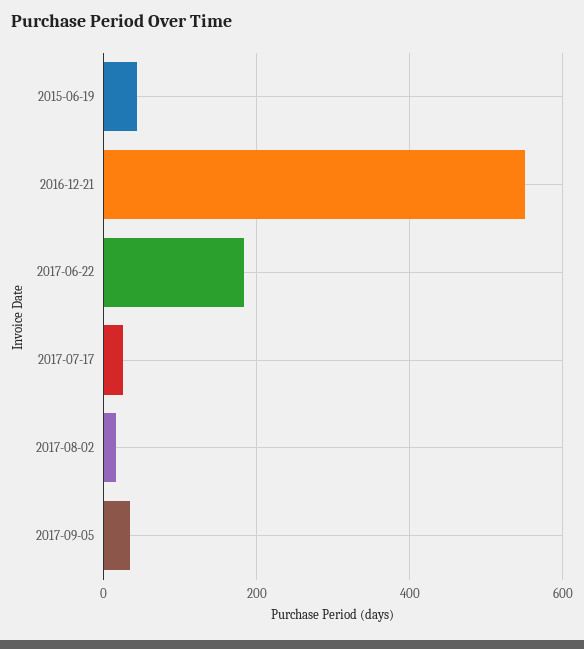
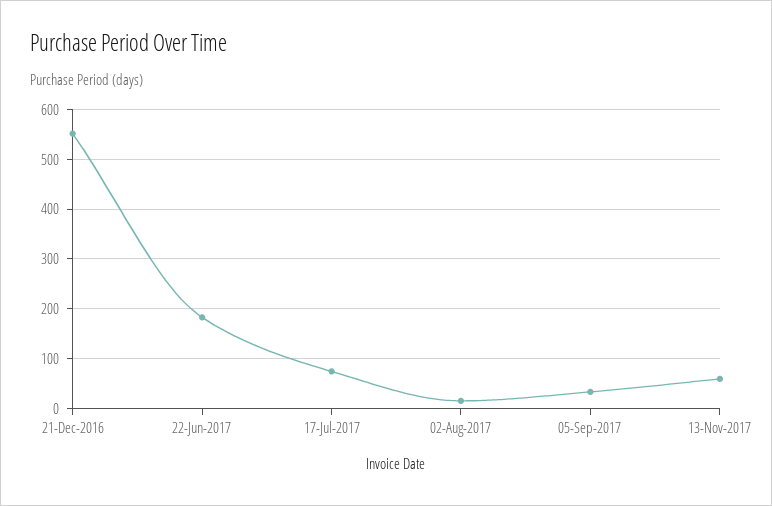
2015-06-19: 40 -> none
2017-07-17: 20 -> 80
13-Nov-2017: none -> 60

